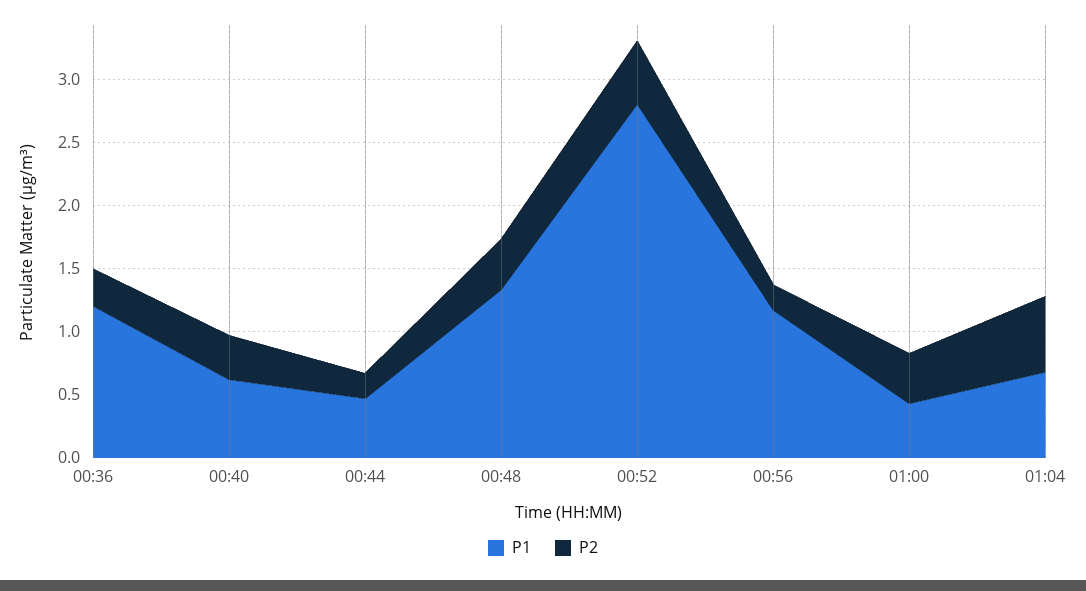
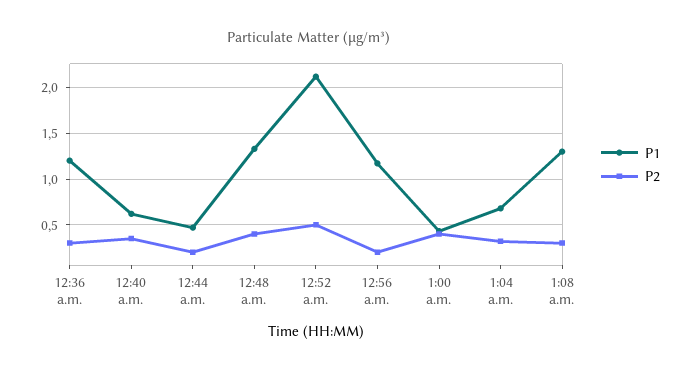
P1, 00:52: 2.8 -> 2.1
P2, 01:04: 0.6 -> 0.3
P1, 1:08 a.m.: none -> 1.3
P2, 1:08 a.m.: none -> 0.3

